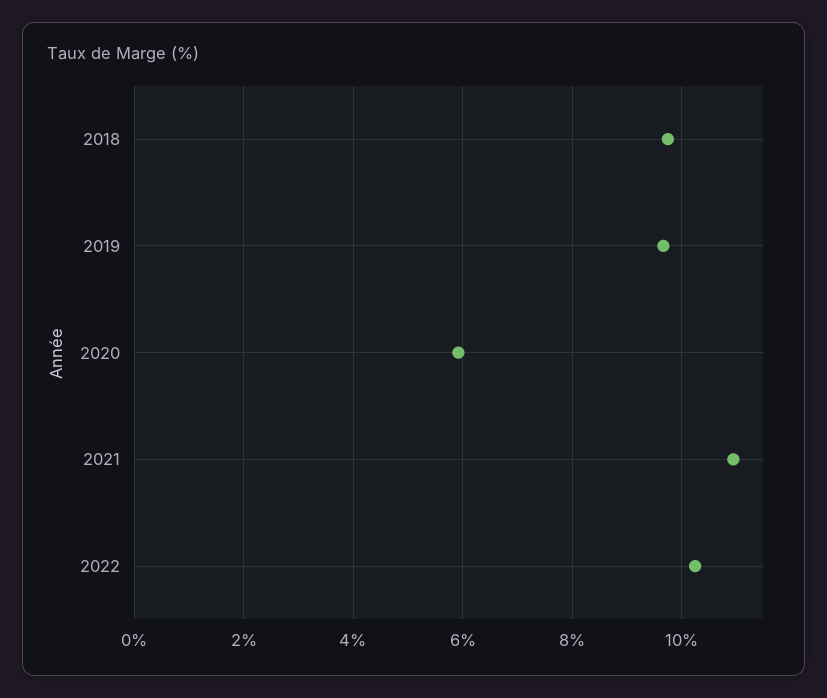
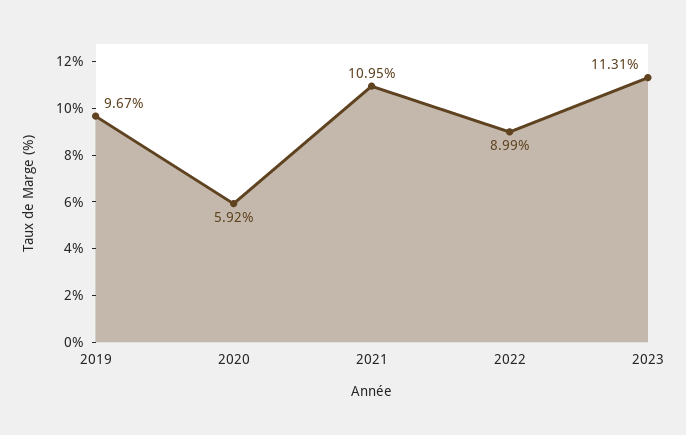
2018: 9.8 -> none
2022: 10.2 -> 8.99
2023: none -> 11.31

